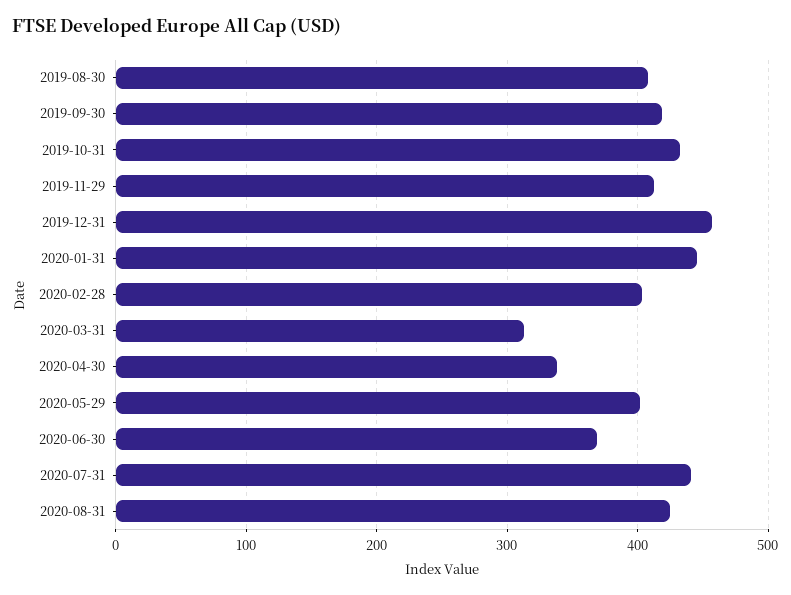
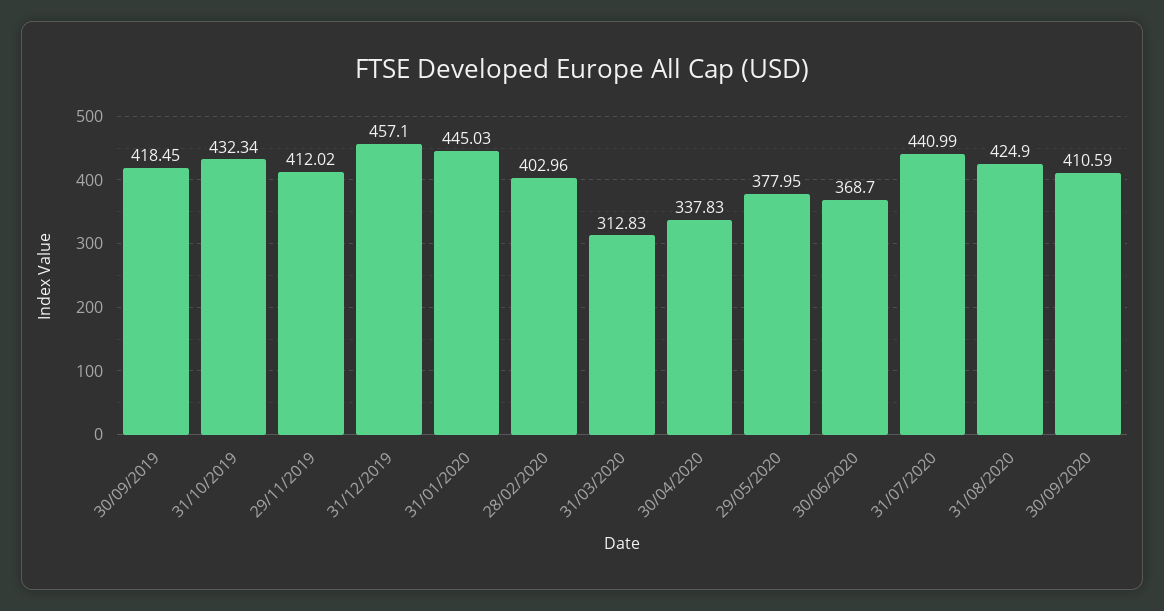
2019-08-30: 410 -> none
2020-05-29: 400 -> 377.95
30/09/2020: none -> 410.59

